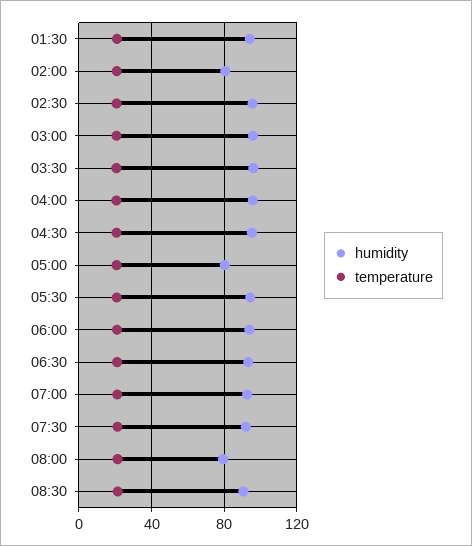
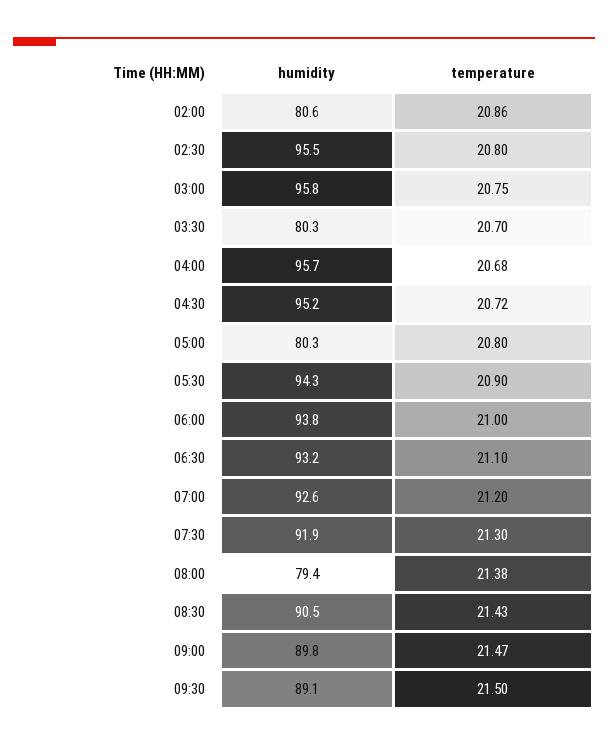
humidity, 01:30: 95 -> none
temperature, 01:30: 20 -> none
humidity, 03:30: 95 -> 80.3
humidity, 09:00: none -> 89.8
temperature, 09:00: none -> 21.47
humidity, 09:30: none -> 89.1
temperature, 09:30: none -> 21.5

